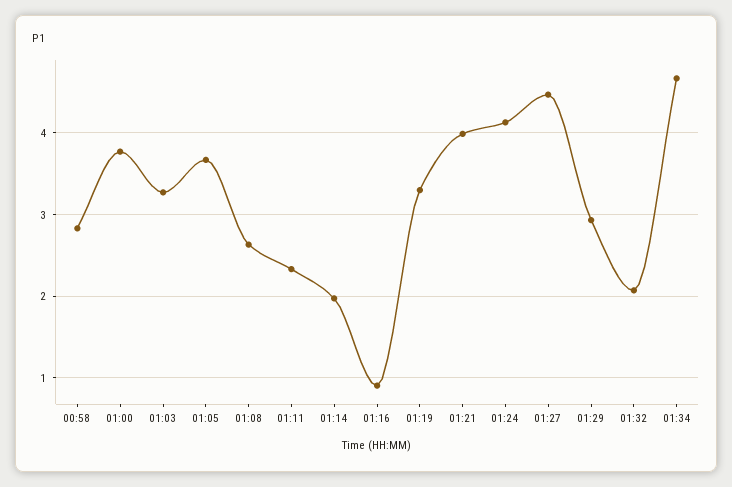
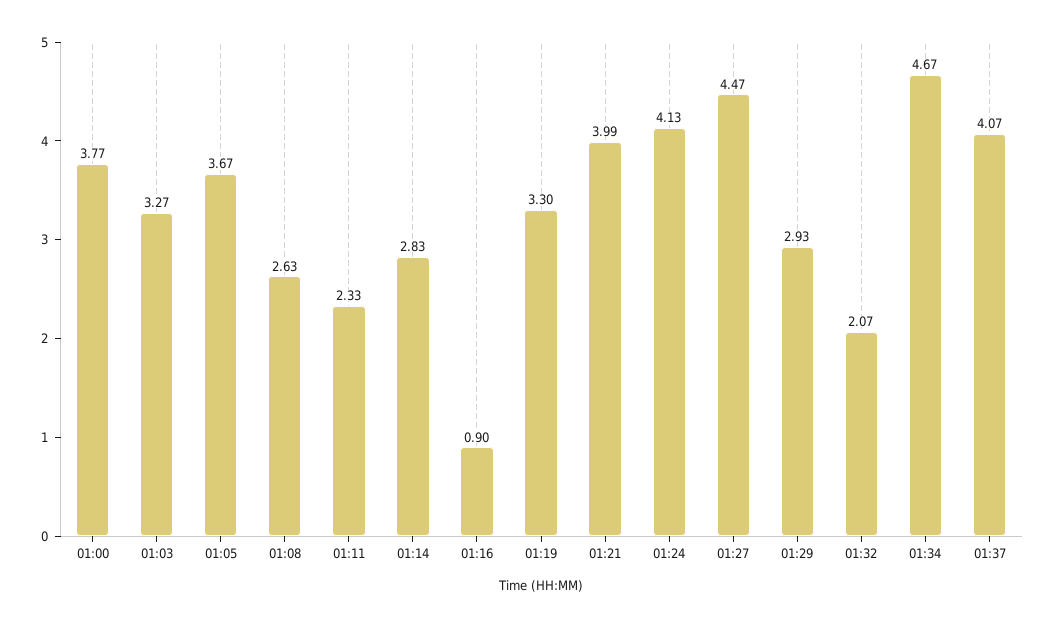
00:58: 2.8 -> none
01:14: 2 -> 2.83
01:37: none -> 4.07

